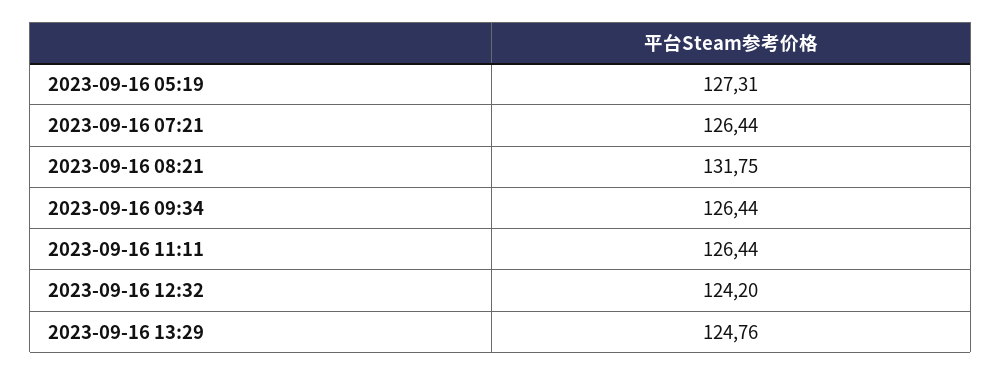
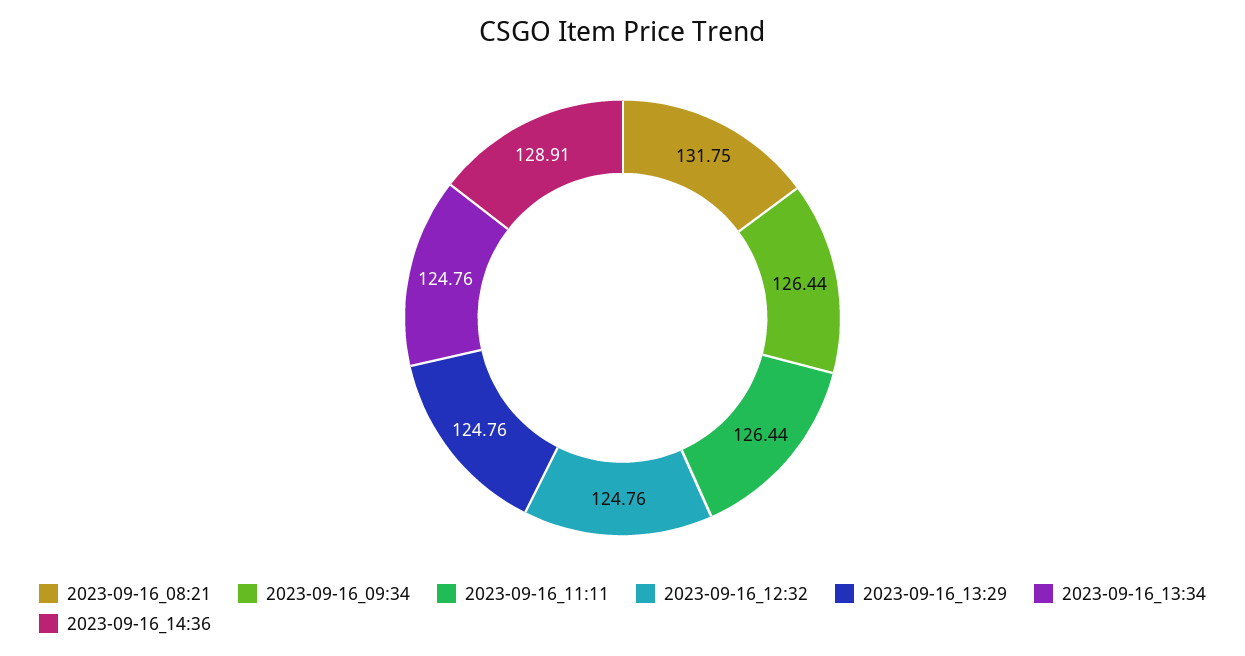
2023-09-16 05:19: 127.31 -> none
2023-09-16 07:21: 126.44 -> none
2023-09-16 12:32: 124.2 -> 124.76
2023-09-16_13:34: none -> 124.76
2023-09-16_14:36: none -> 128.91

